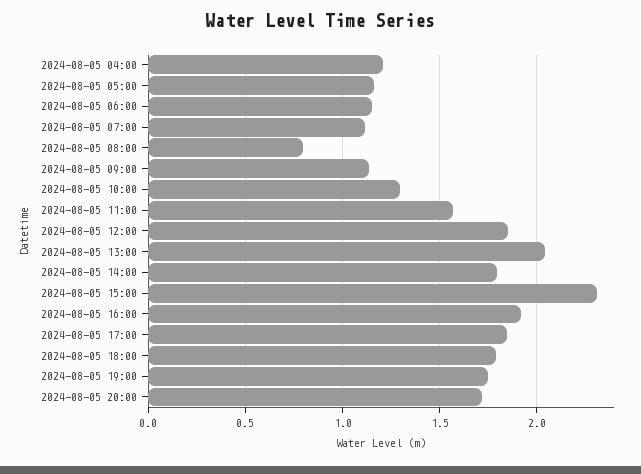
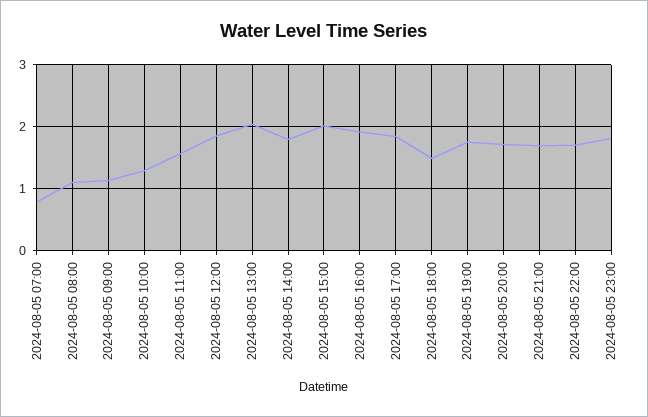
2024-08-05 04:00: 1.2 -> none
2024-08-05 05:00: 1.15 -> none
2024-08-05 06:00: 1.15 -> none
2024-08-05 07:00: 1.1 -> 0.8
2024-08-05 08:00: 0.8 -> 1.1
2024-08-05 15:00: 2.3 -> 2
2024-08-05 18:00: 1.8 -> 1.5
2024-08-05 21:00: none -> 1.7
2024-08-05 22:00: none -> 1.7
2024-08-05 23:00: none -> 1.8

